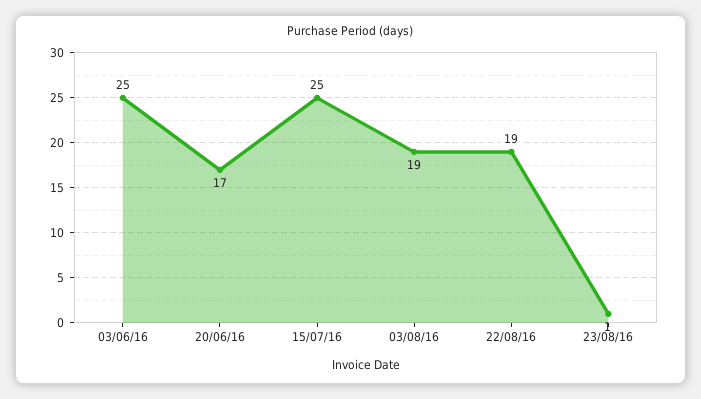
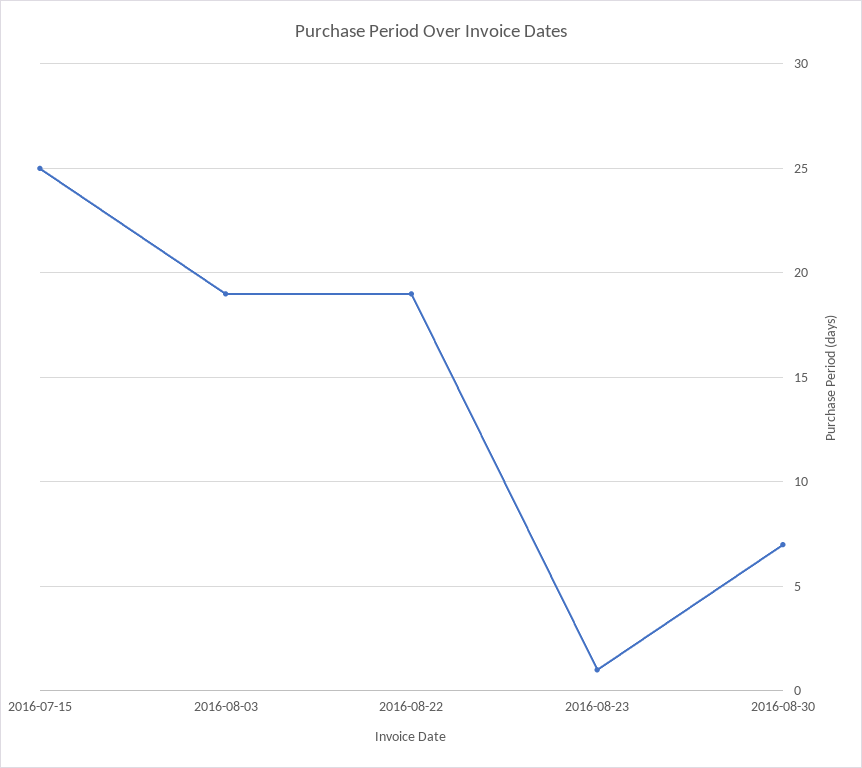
03/06/16: 25 -> none
20/06/16: 17 -> none
2016-08-30: none -> 7

